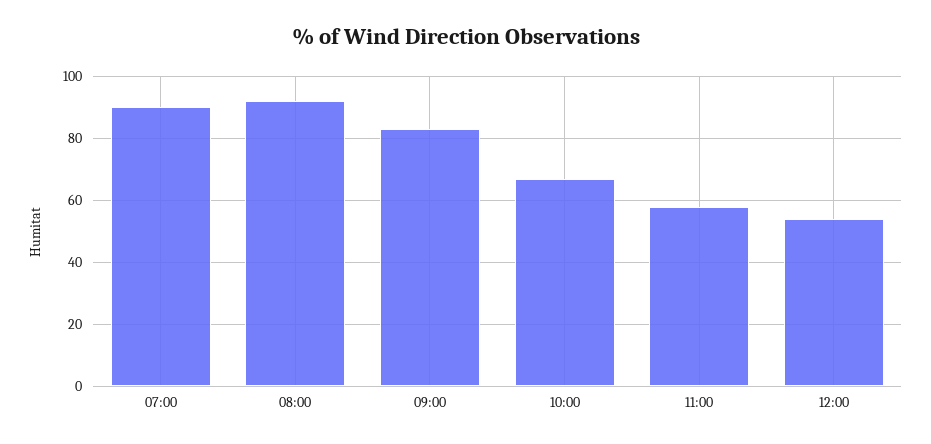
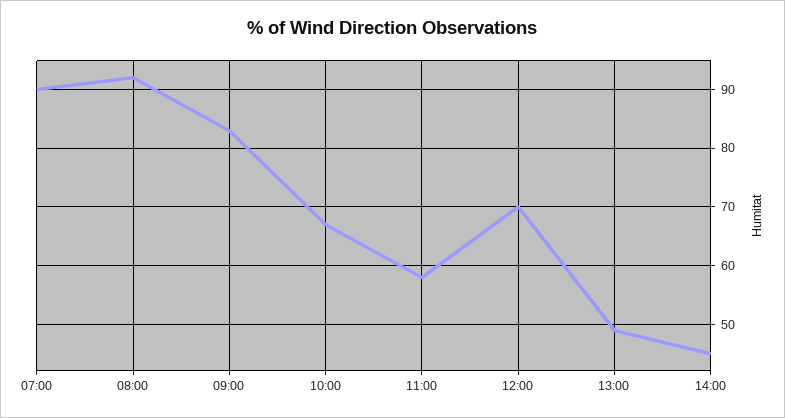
12:00: 55 -> 70
13:00: none -> 50
14:00: none -> 45

